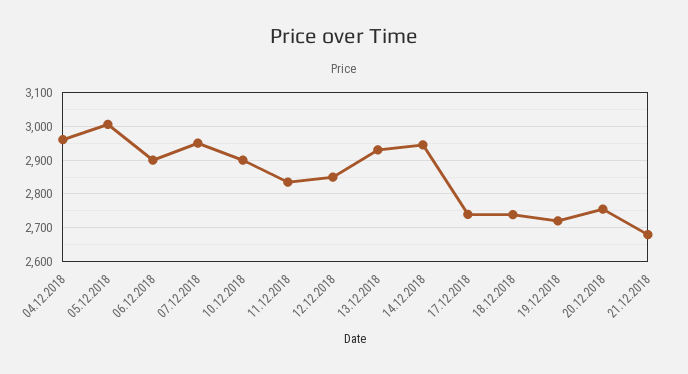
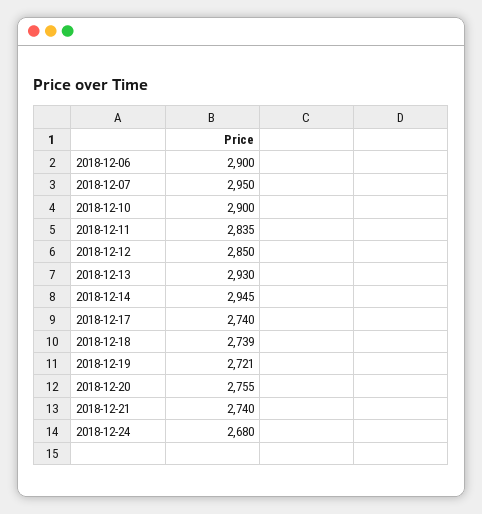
04.12.2018: 2960 -> none
05.12.2018: 3000 -> none
21.12.2018: 2680 -> 2740
2018-12-24: none -> 2680

